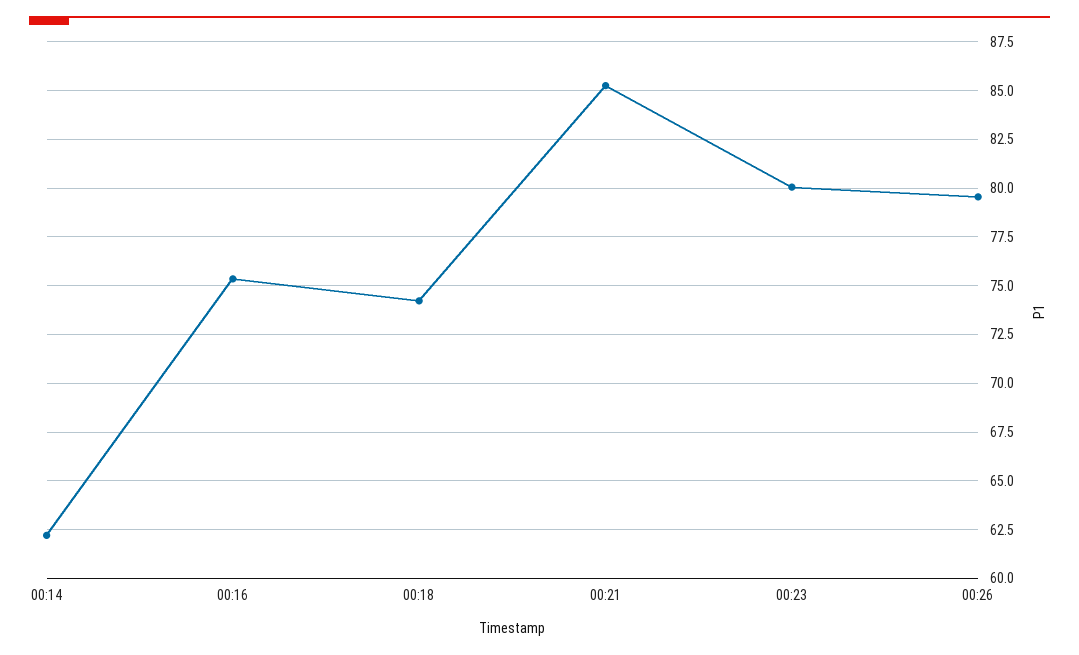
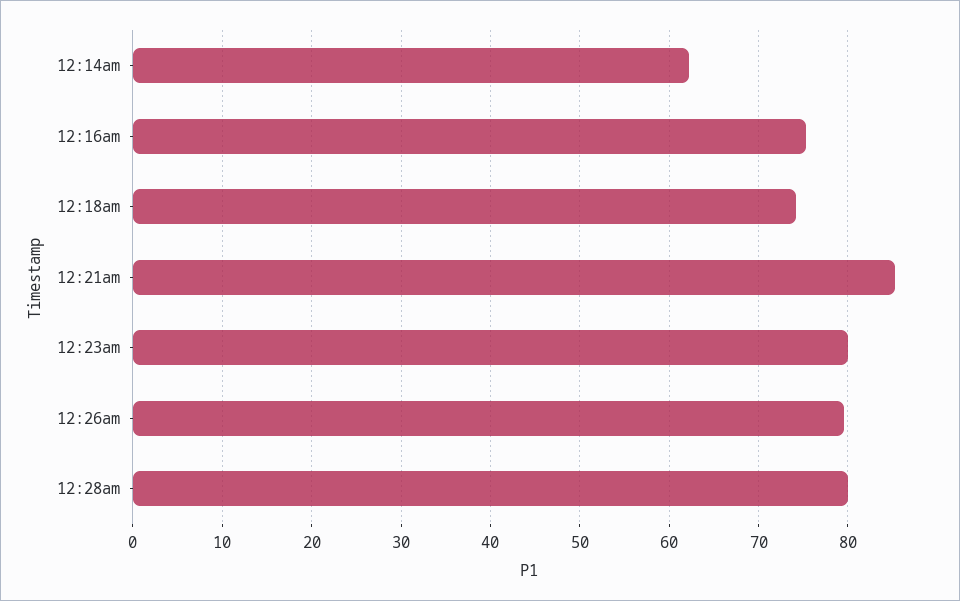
12:28am: none -> 80

